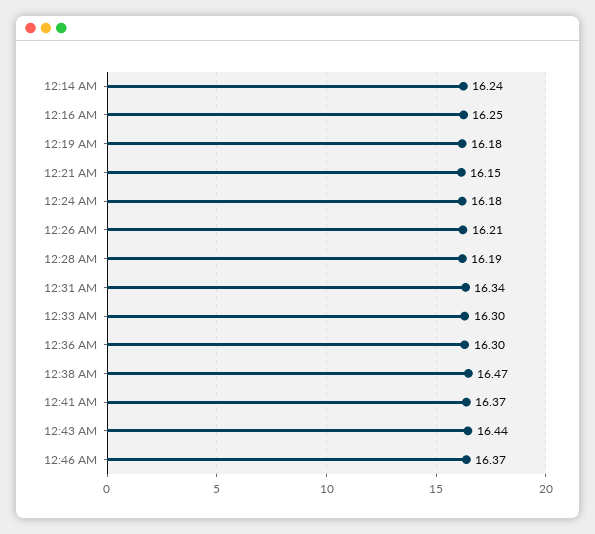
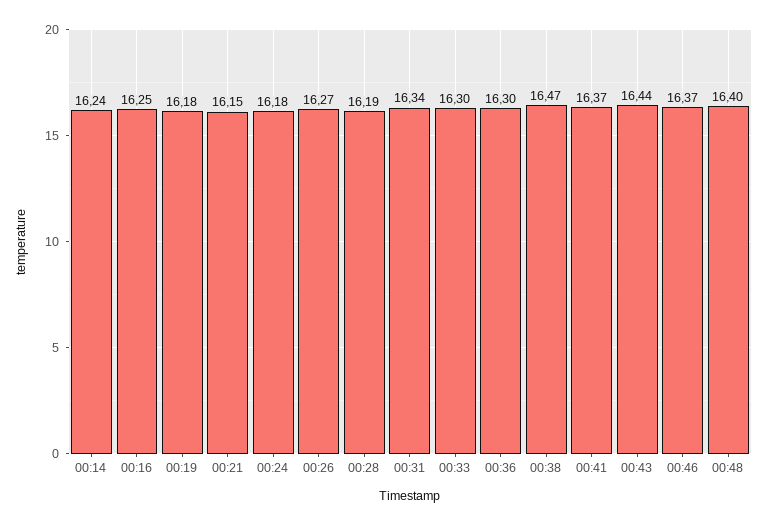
12:26 AM: 16.21 -> 16.27
00:48: none -> 16.4

